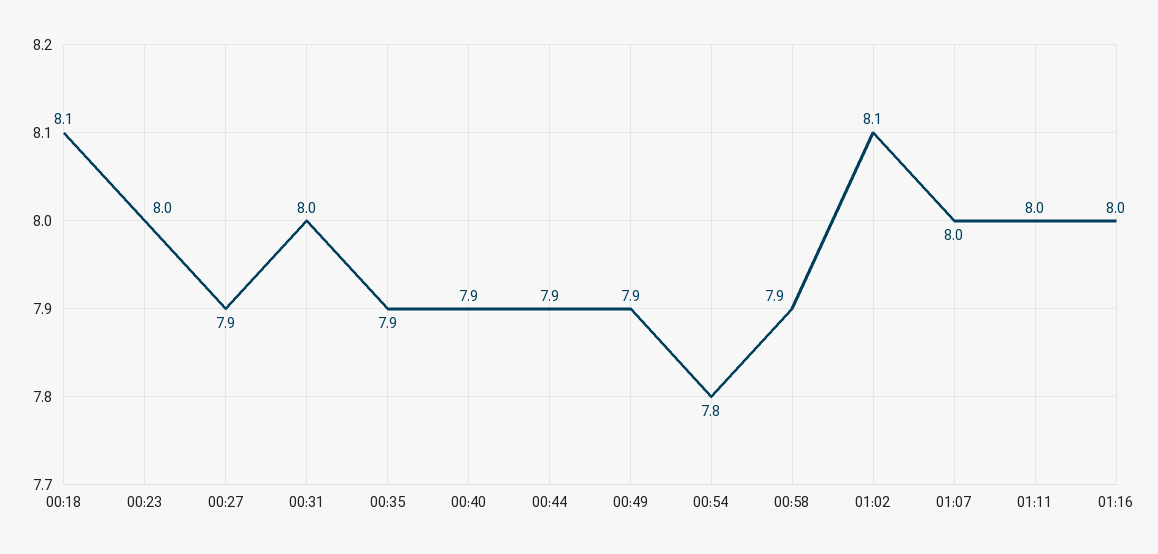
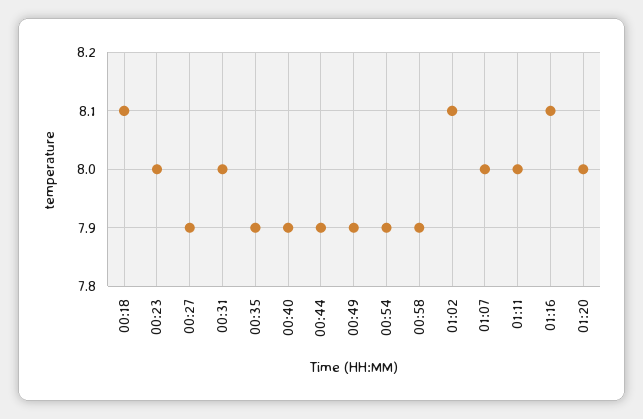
00:54: 7.8 -> 7.9
01:16: 8 -> 8.1
01:20: none -> 8

